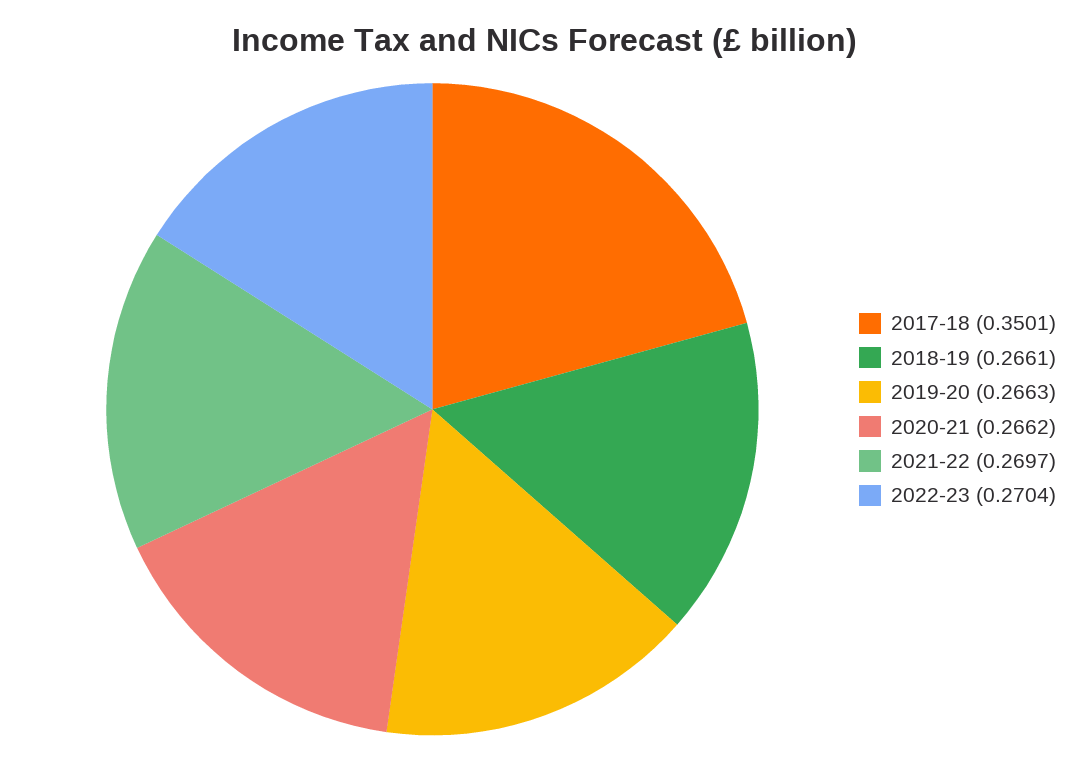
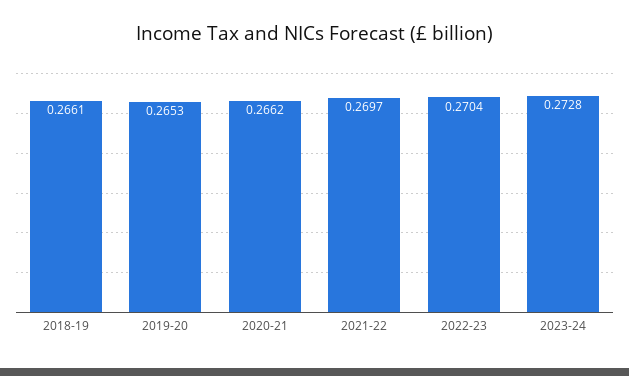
2017-18: 0.3501 -> none
2019-20: 0.2663 -> 0.2653
2023-24: none -> 0.2728

